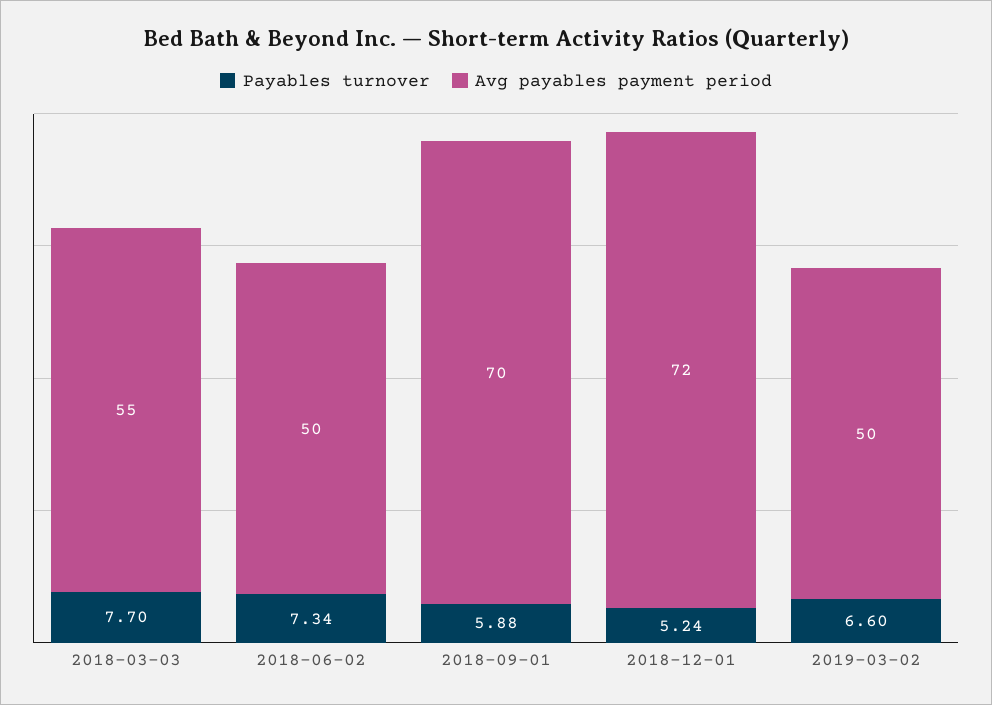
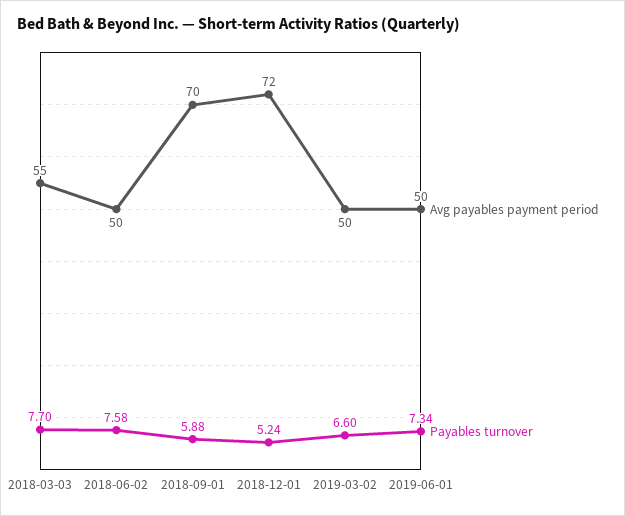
Payables turnover, 2018-06-02: 7.34 -> 7.58
Avg payables payment period, 2019-06-01: none -> 50
Payables turnover, 2019-06-01: none -> 7.34

